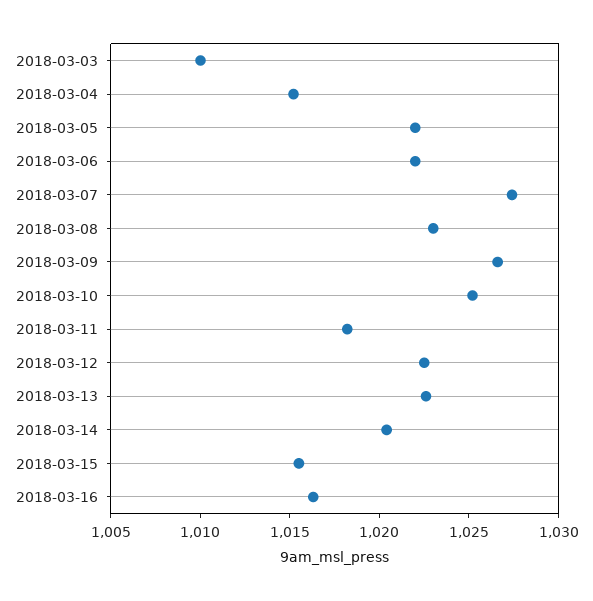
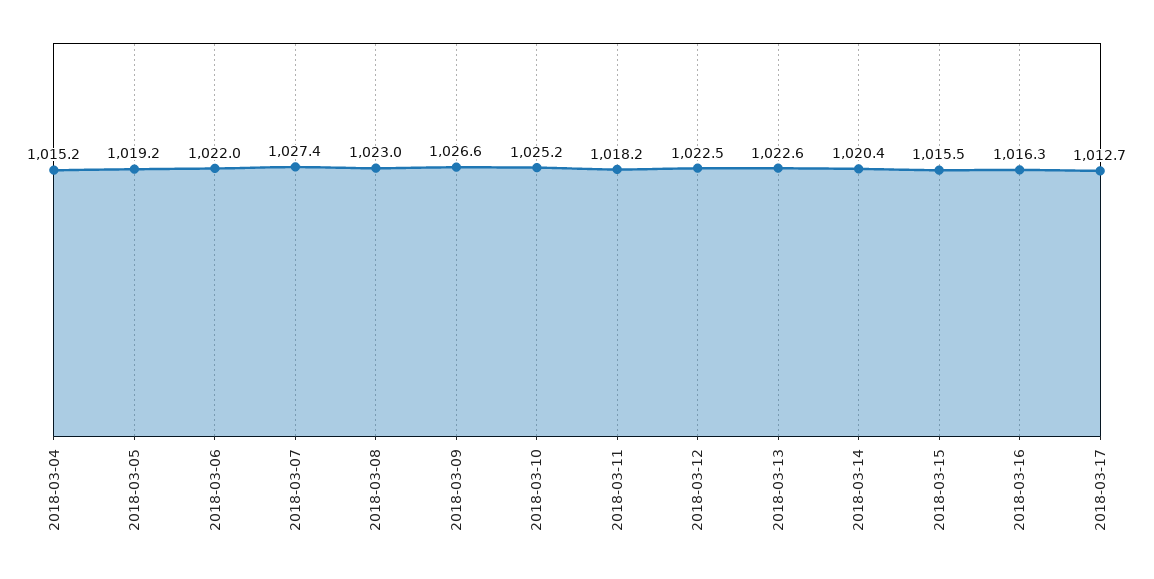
2018-03-03: 1010 -> none
2018-03-05: 1022 -> 1019.2
2018-03-17: none -> 1012.7

